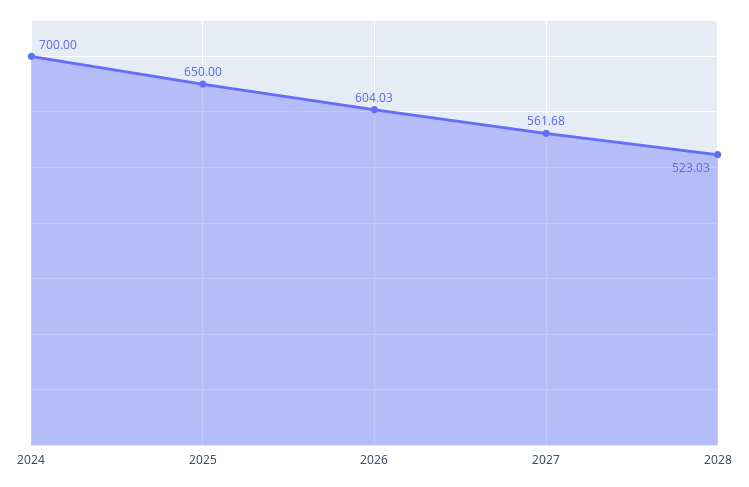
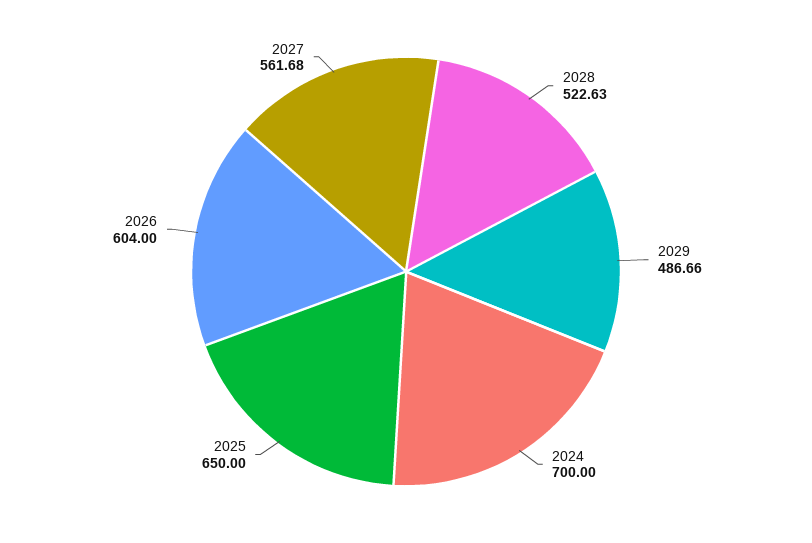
2026: 604.03 -> 604
2028: 523.03 -> 522.63
2029: none -> 486.66

